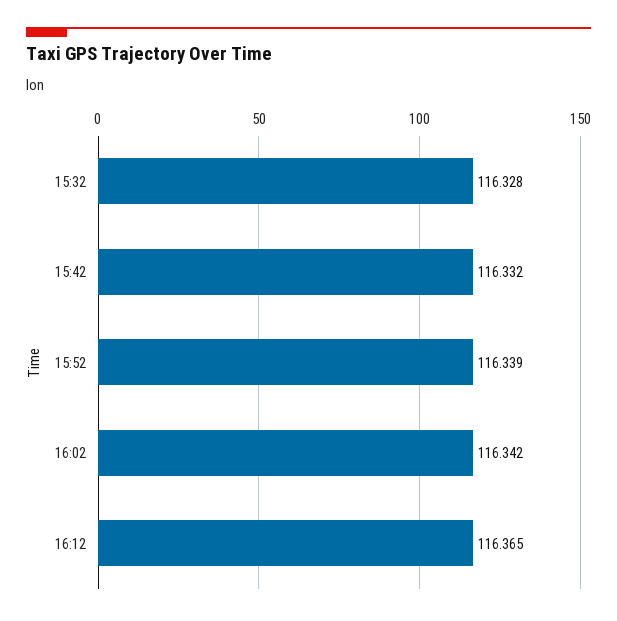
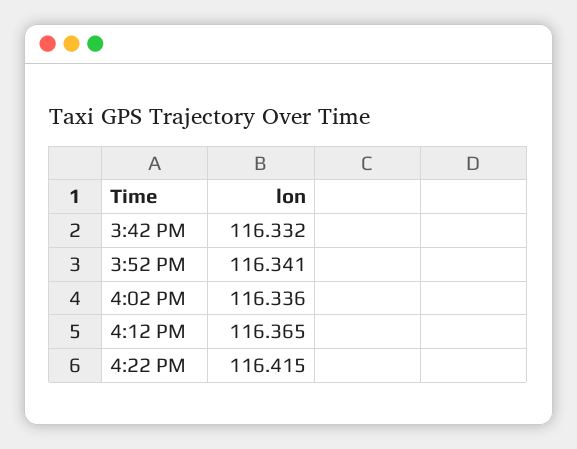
15:32: 116.328 -> none
15:52: 116.339 -> 116.341
16:02: 116.342 -> 116.336
4:22 PM: none -> 116.415

